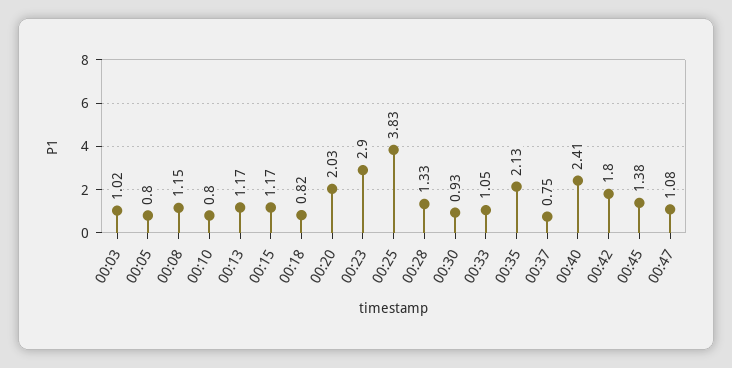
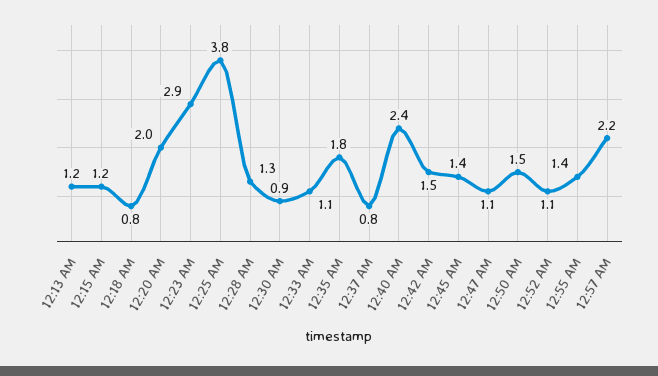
00:03: 1.02 -> none
00:05: 0.8 -> none
00:08: 1.15 -> none
00:10: 0.8 -> none
00:35: 2.13 -> 1.8
00:42: 1.8 -> 1.5
12:50 AM: none -> 1.5
12:52 AM: none -> 1.1
12:55 AM: none -> 1.4
12:57 AM: none -> 2.2

